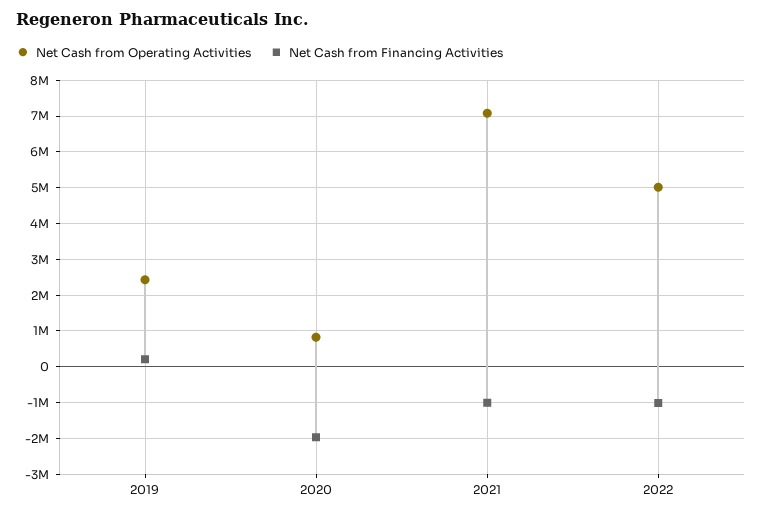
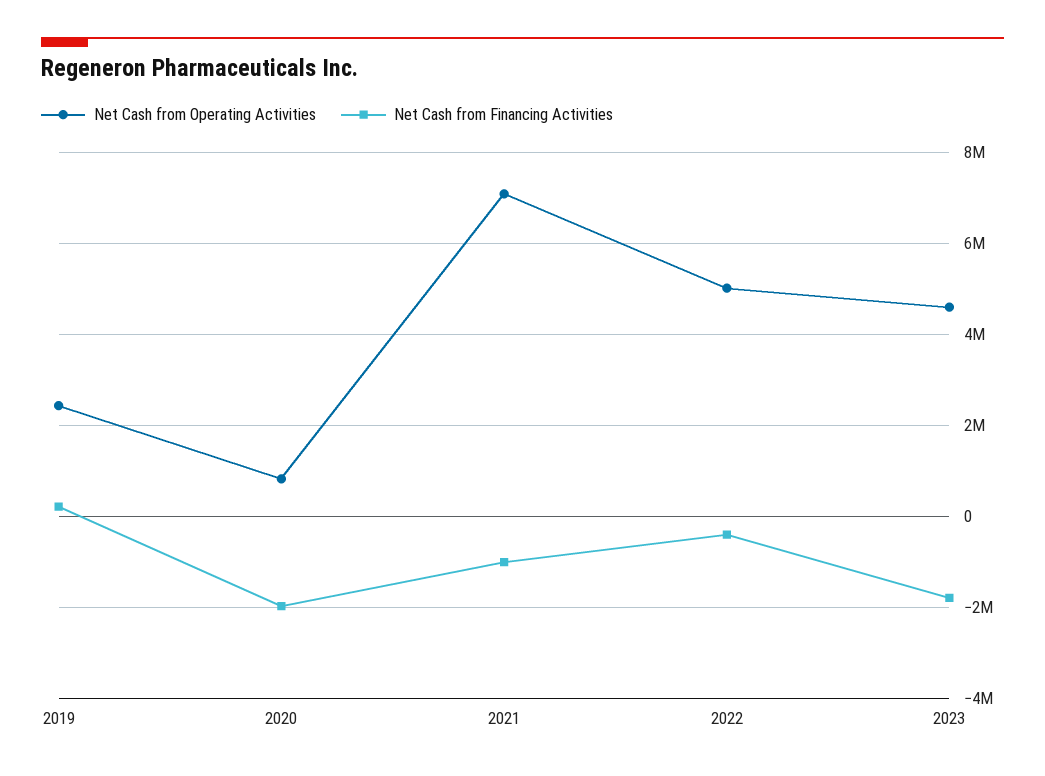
Net Cash from Financing Activities, 2022: -1000000 -> -400000
Net Cash from Operating Activities, 2023: none -> 4600000
Net Cash from Financing Activities, 2023: none -> -1800000

